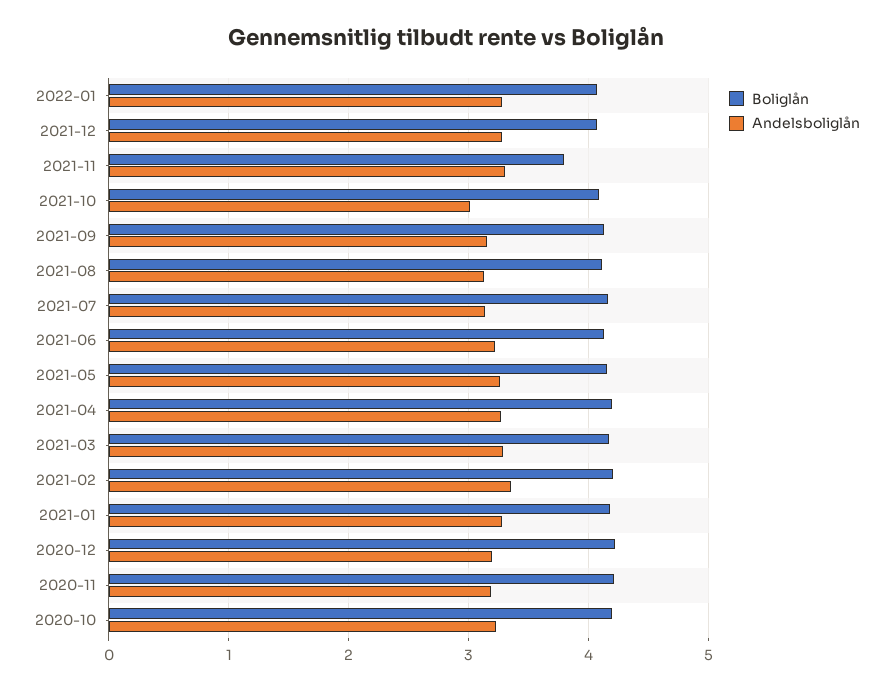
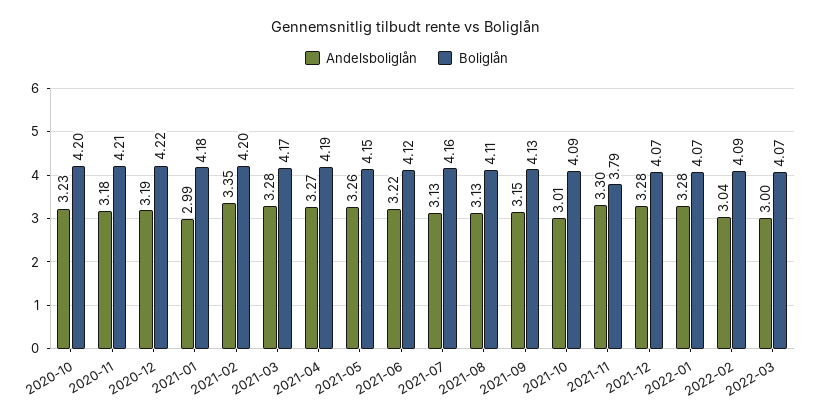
Andelsboliglån, 2021-01: 3.3 -> 2.99
Andelsboliglån, 2022-02: none -> 3.04
Boliglån, 2022-02: none -> 4.09
Andelsboliglån, 2022-03: none -> 3
Boliglån, 2022-03: none -> 4.07

